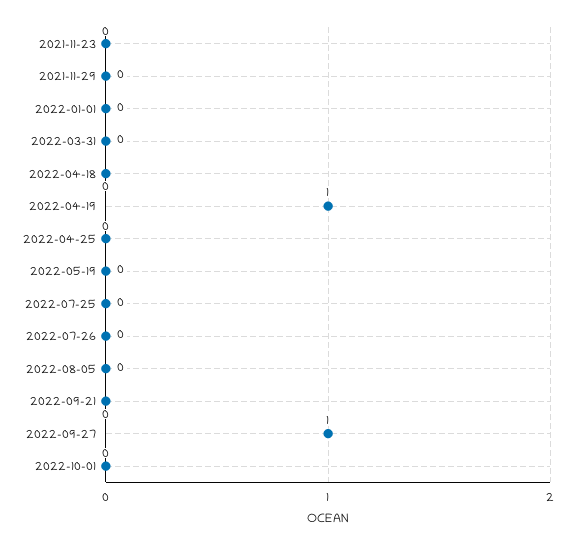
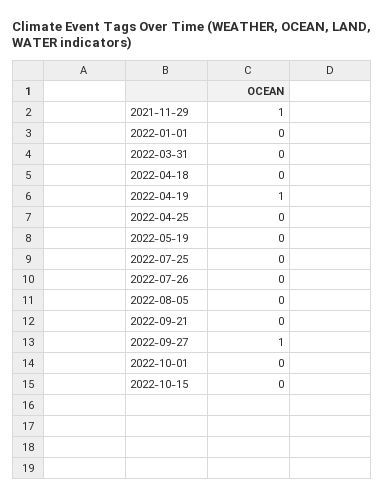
2021-11-23: 0 -> none
2021-11-29: 0 -> 1
2022-10-15: none -> 0

